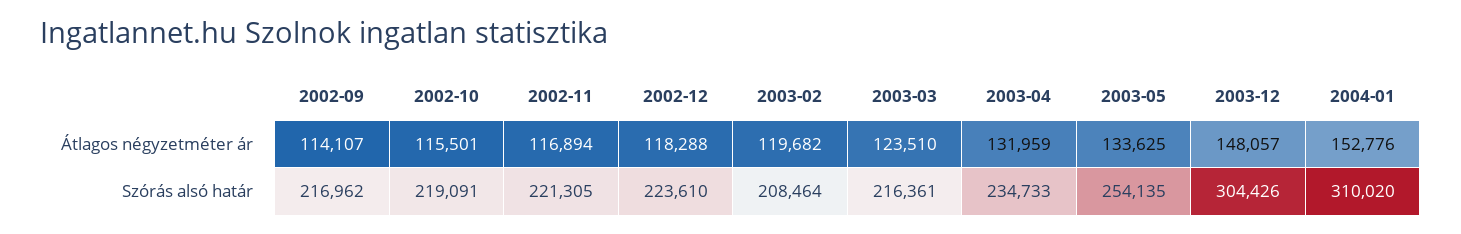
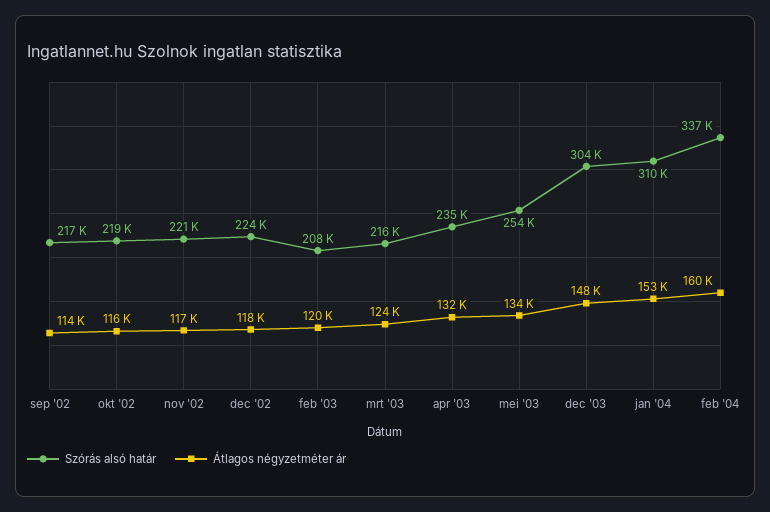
Szórás alsó határ, feb '04: none -> 337000
Átlagos négyzetméter ár, feb '04: none -> 160000

